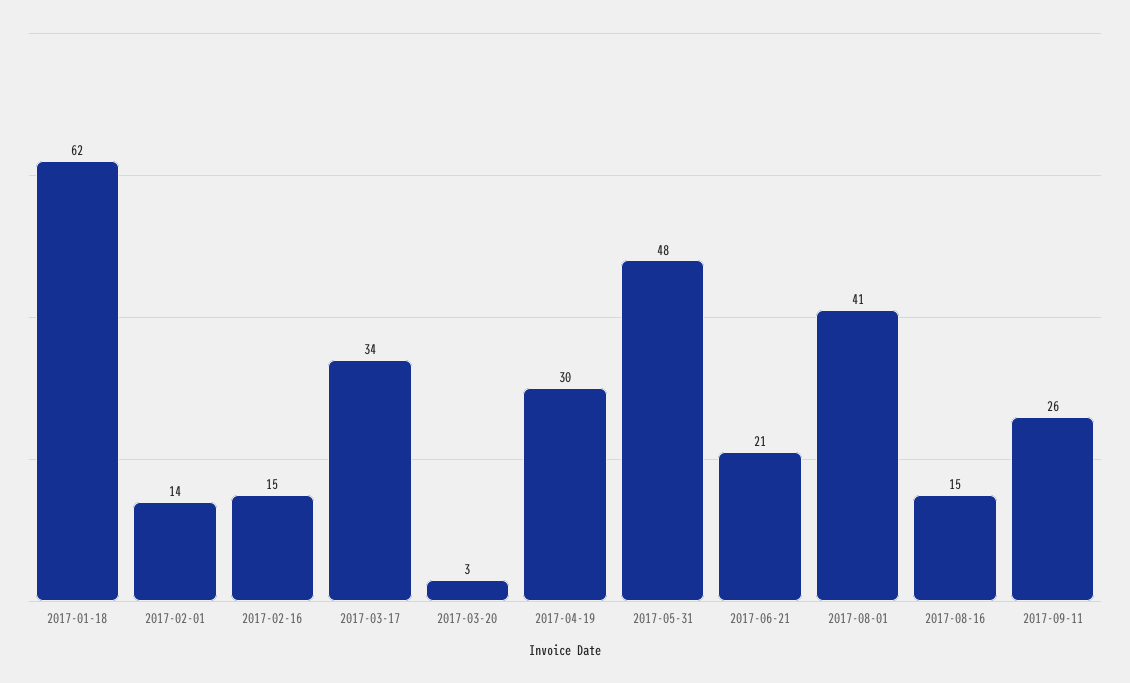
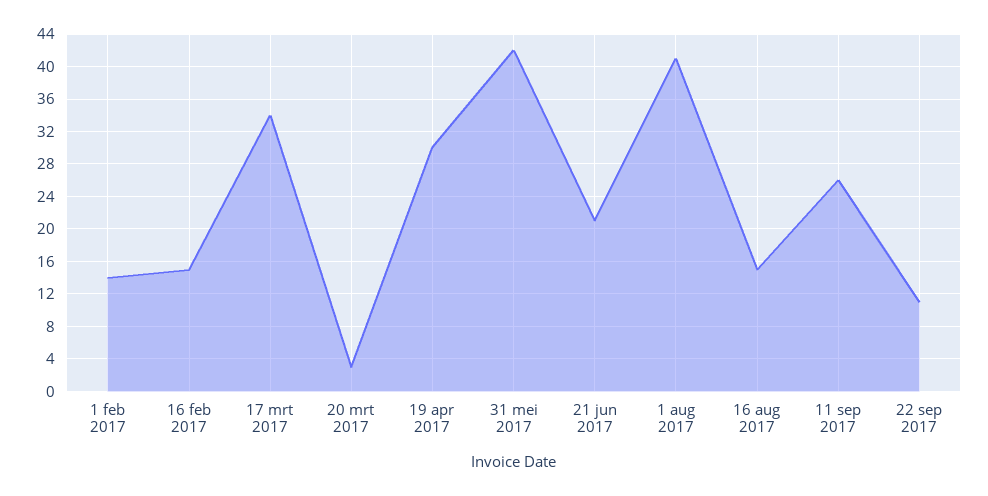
2017-01-18: 62 -> none
2017-05-31: 48 -> 42
22 sep 2017: none -> 11

